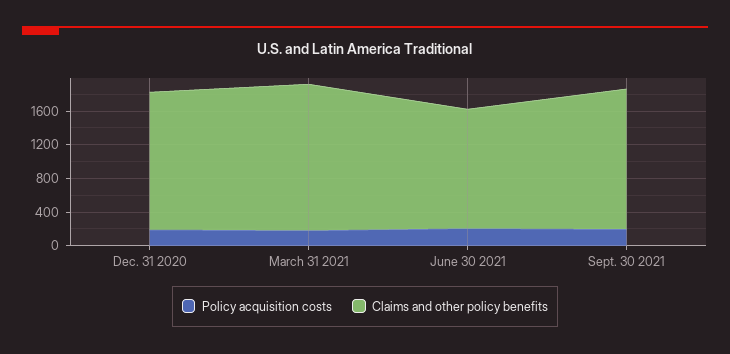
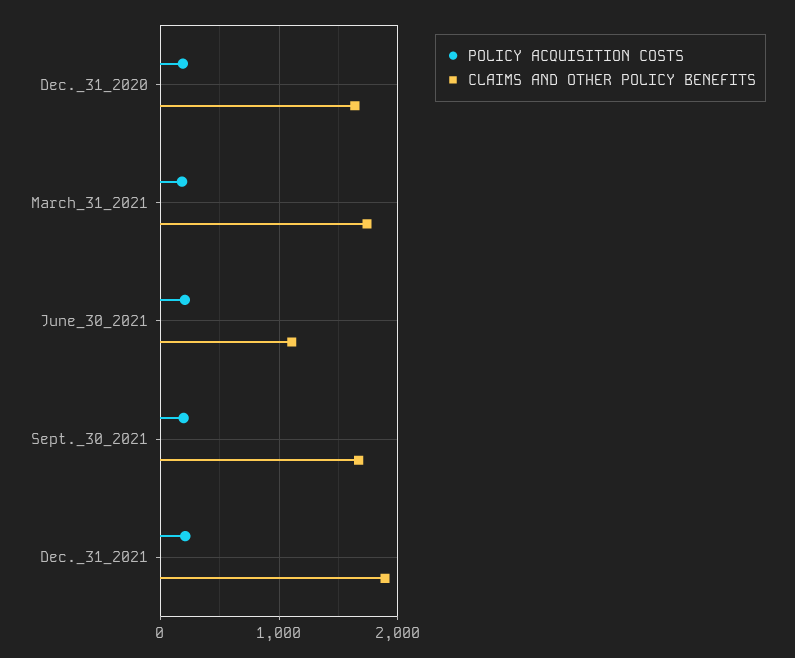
Claims and other policy benefits, June 30 2021: 1400 -> 1100
Policy acquisition costs, Dec._31_2021: none -> 200
Claims and other policy benefits, Dec._31_2021: none -> 1900

